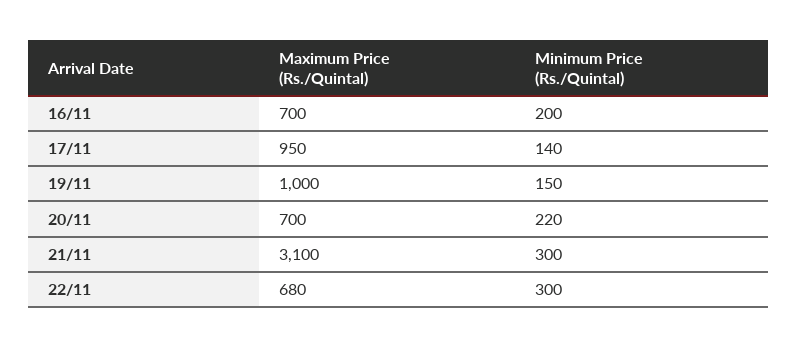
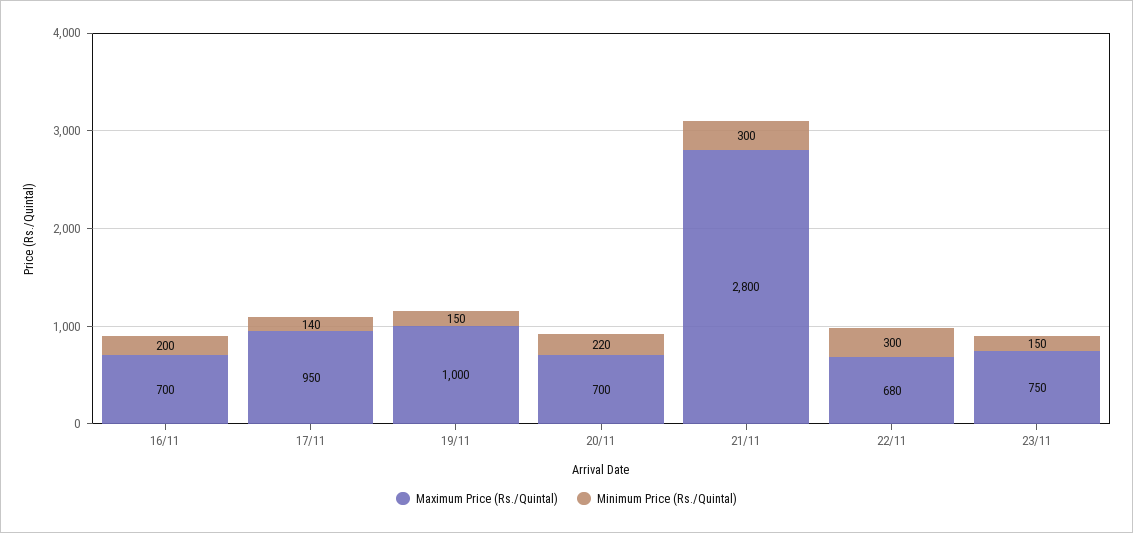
Maximum Price (Rs./Quintal), 21/11: 3100 -> 2800
Maximum Price (Rs./Quintal), 23/11: none -> 750
Minimum Price (Rs./Quintal), 23/11: none -> 150

